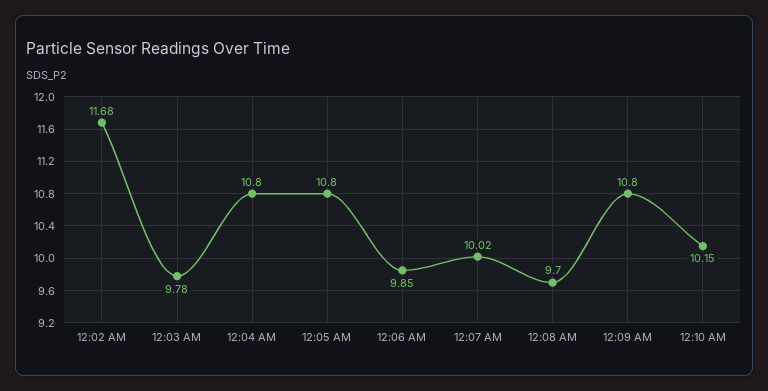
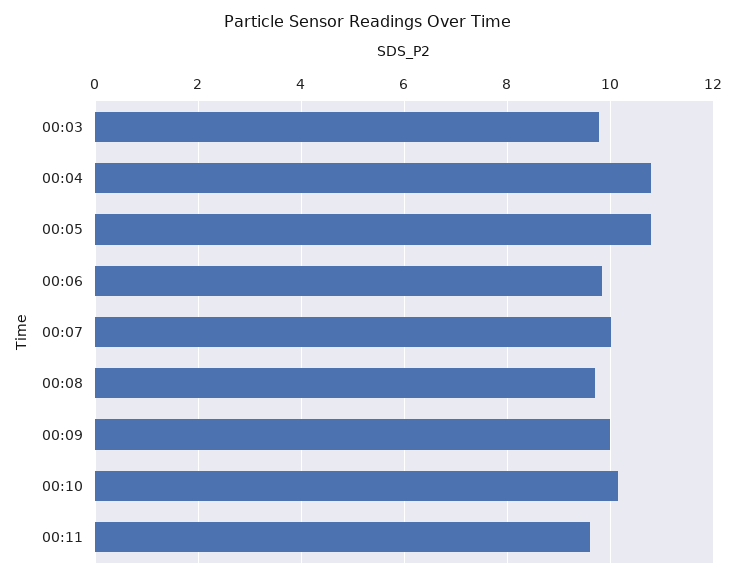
12:02 AM: 11.68 -> none
12:09 AM: 10.8 -> 10
00:11: none -> 9.6

